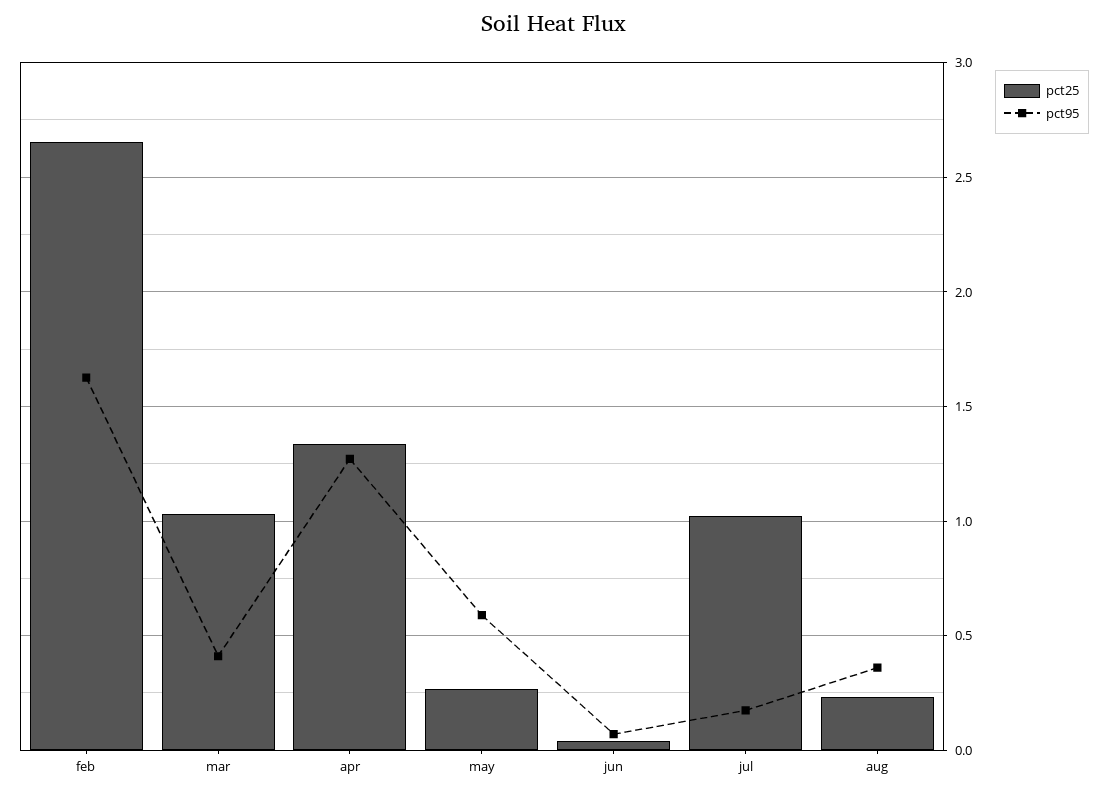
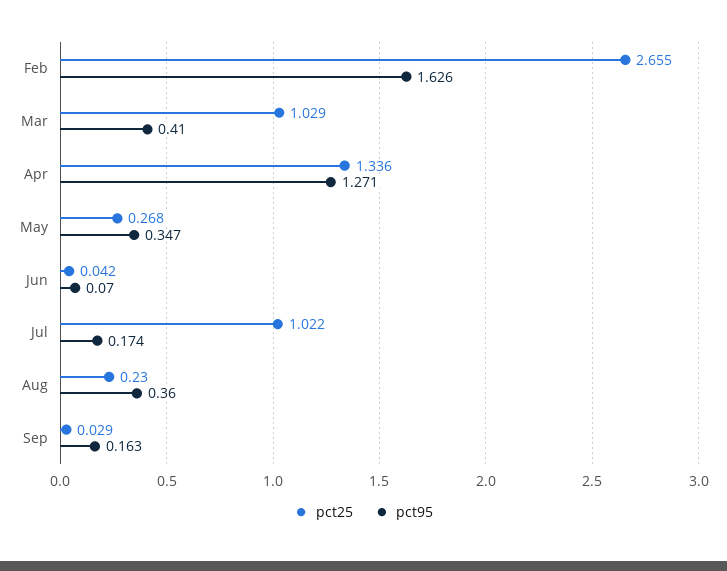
pct95, may: 0.6 -> 0.347
pct25, Sep: none -> 0.029
pct95, Sep: none -> 0.163

